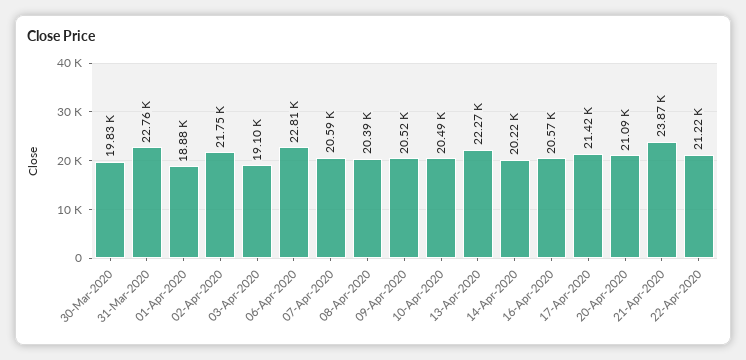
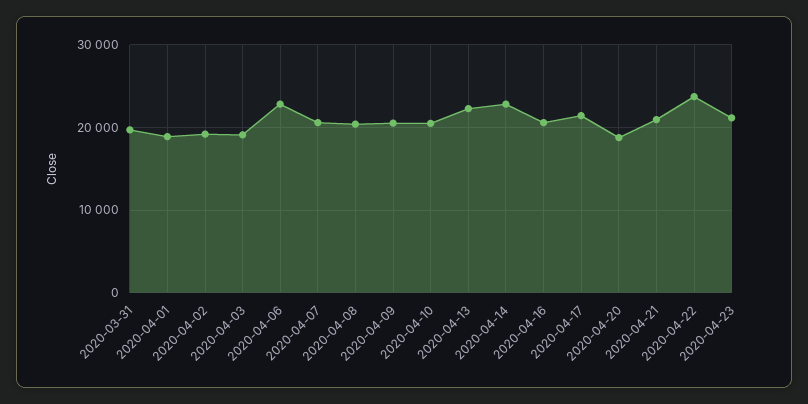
30-Mar-2020: 19830 -> none
31-Mar-2020: 22760 -> 20000
02-Apr-2020: 21750 -> 19000
14-Apr-2020: 20220 -> 23000
20-Apr-2020: 21090 -> 19000
21-Apr-2020: 23870 -> 21000
22-Apr-2020: 21220 -> 24000
2020-04-23: none -> 21000

